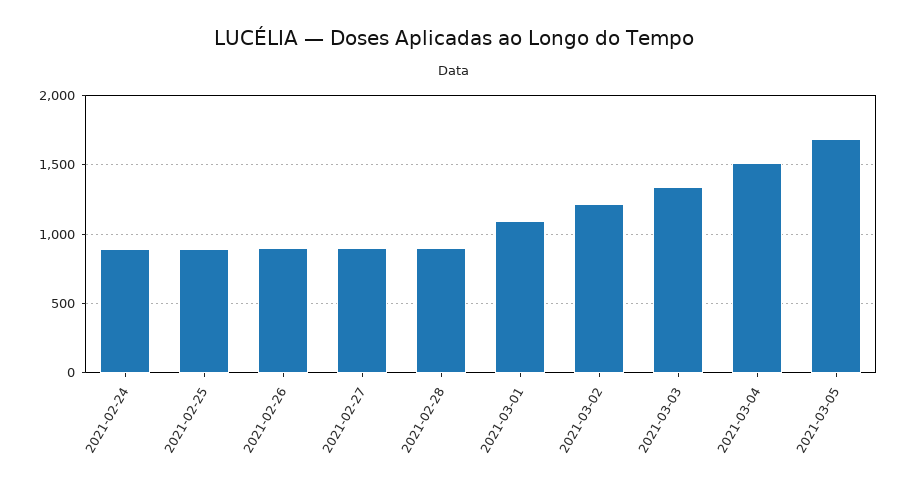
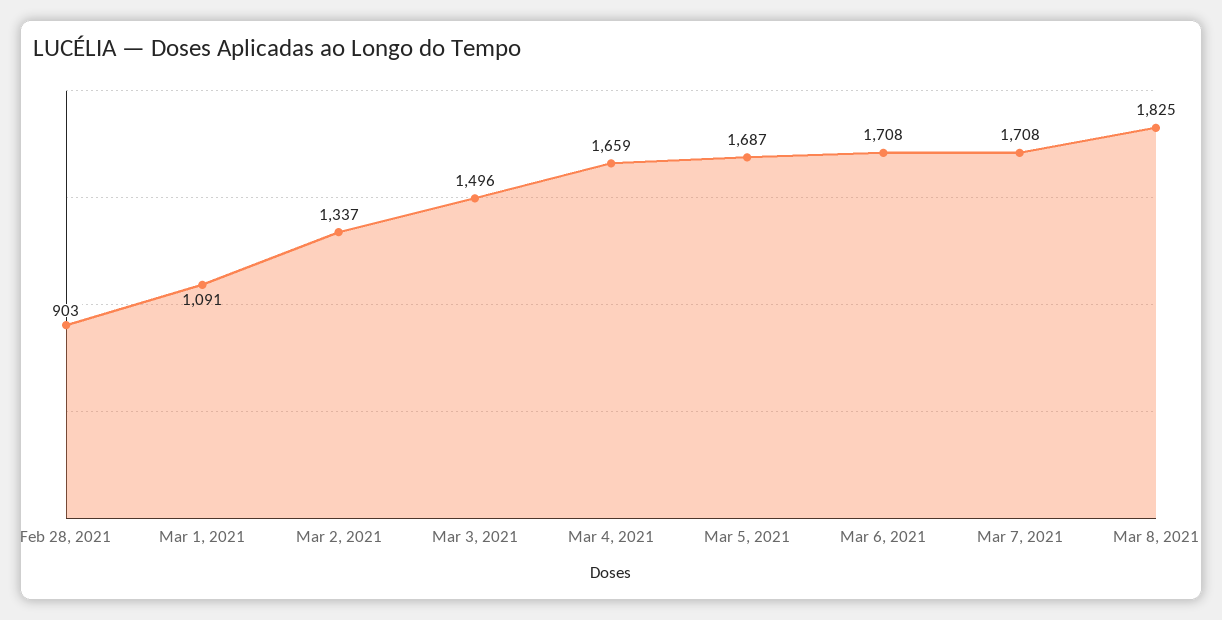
2021-02-24: 900 -> none
2021-02-25: 900 -> none
2021-02-26: 900 -> none
2021-02-27: 900 -> none
2021-03-02: 1200 -> 1337
2021-03-03: 1350 -> 1496
2021-03-04: 1500 -> 1659
Mar 6, 2021: none -> 1708
Mar 7, 2021: none -> 1708
Mar 8, 2021: none -> 1825

